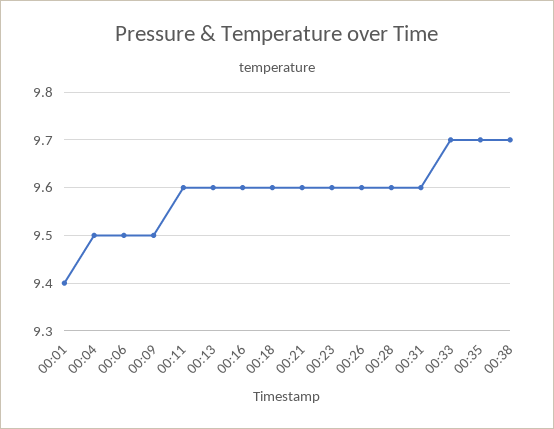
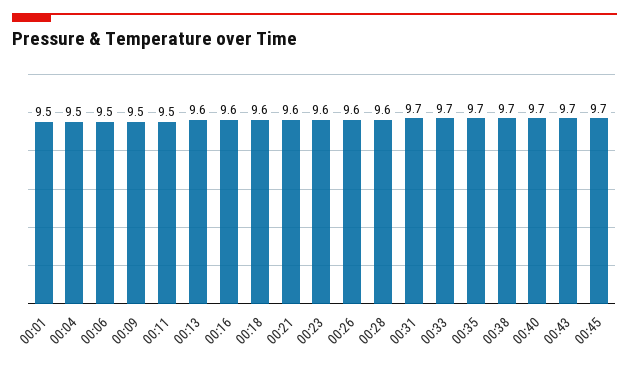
00:01: 9.4 -> 9.5
00:11: 9.6 -> 9.5
00:31: 9.6 -> 9.7
00:40: none -> 9.7
00:43: none -> 9.7
00:45: none -> 9.7

